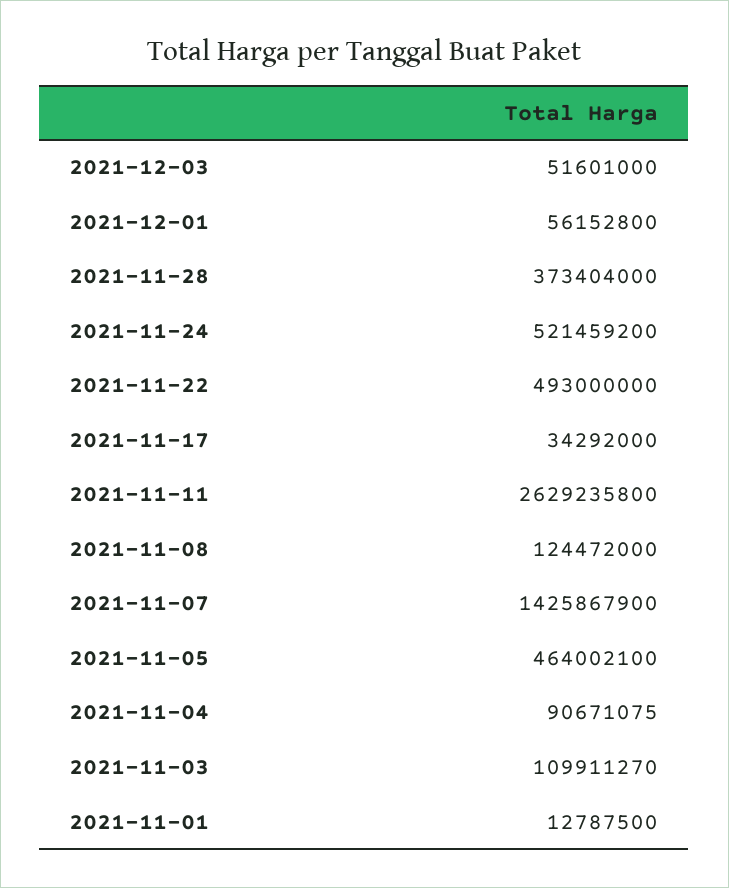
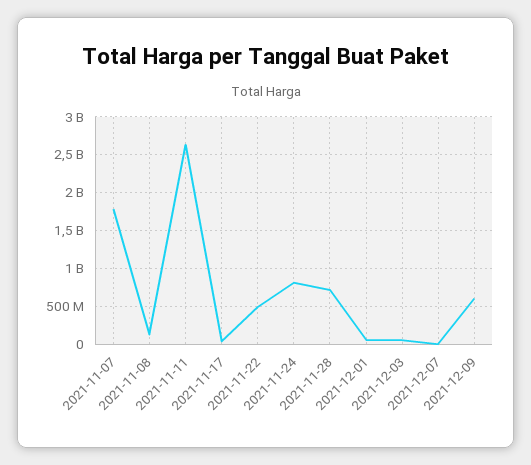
2021-11-28: 373404000 -> 700000000
2021-11-24: 521459200 -> 800000000
2021-11-07: 1425867900 -> 1800000000
2021-11-05: 464002100 -> none
2021-11-04: 90671075 -> none
2021-11-03: 109911270 -> none
2021-11-01: 12787500 -> none
2021-12-07: none -> 0
2021-12-09: none -> 600000000

